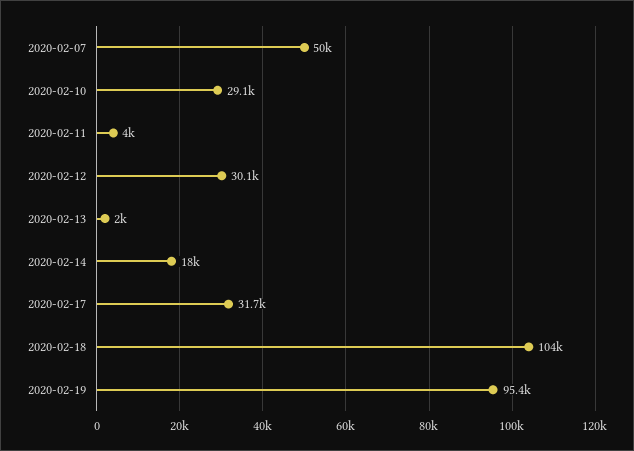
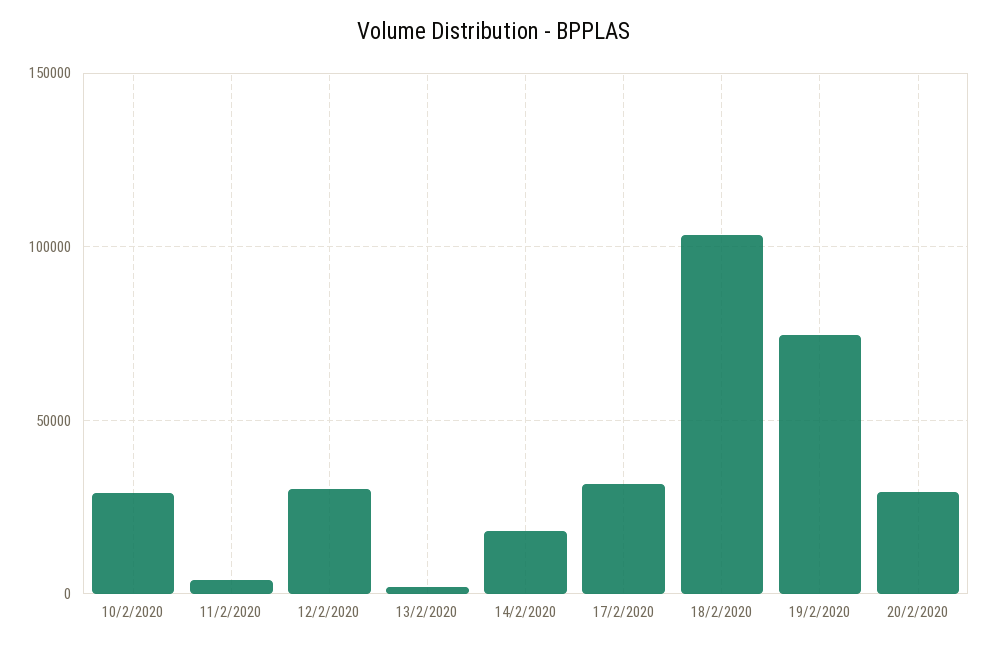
2020-02-07: 50000 -> none
2020-02-19: 95400 -> 75000
20/2/2020: none -> 30000

